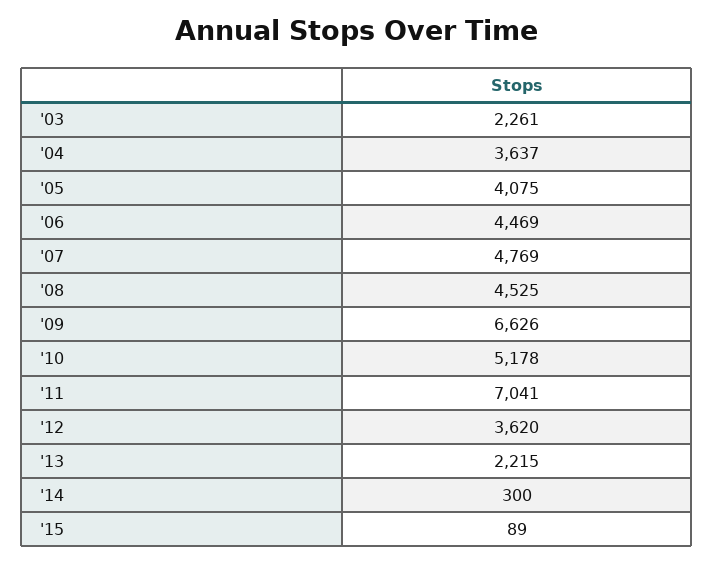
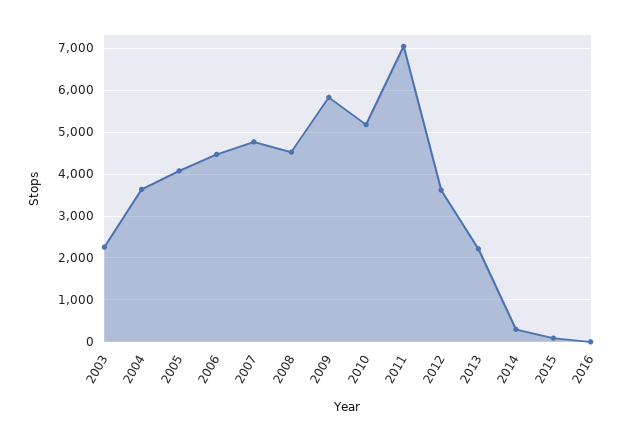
'09: 6626 -> 5800
2016: none -> 0

